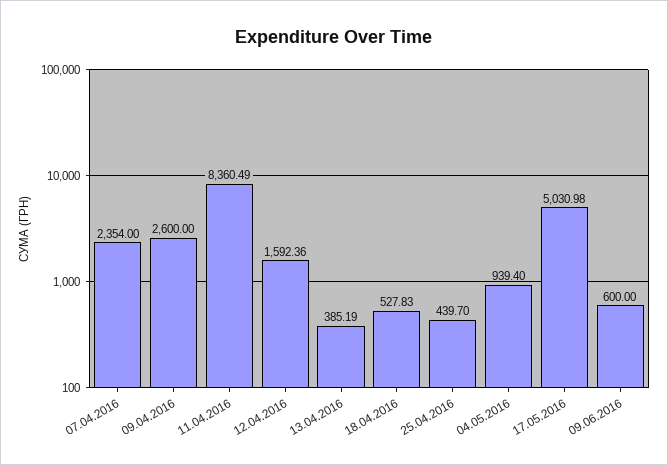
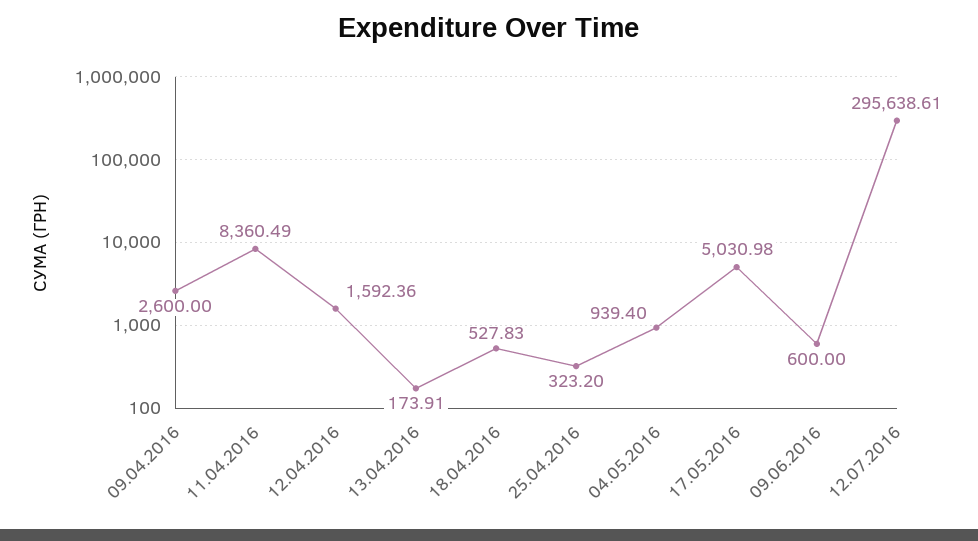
07.04.2016: 2354 -> none
13.04.2016: 385.19 -> 173.91
25.04.2016: 439.7 -> 323.2
12.07.2016: none -> 295638.61

